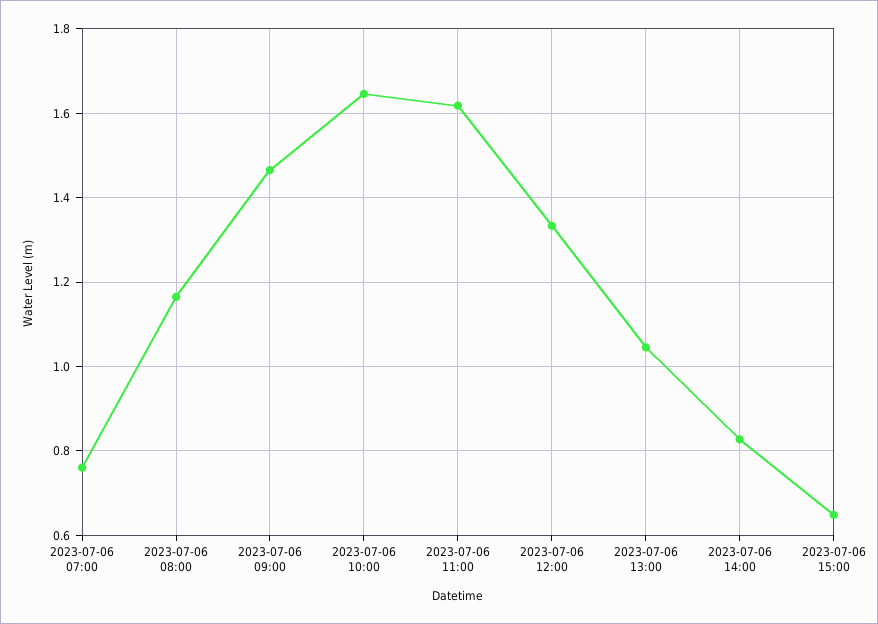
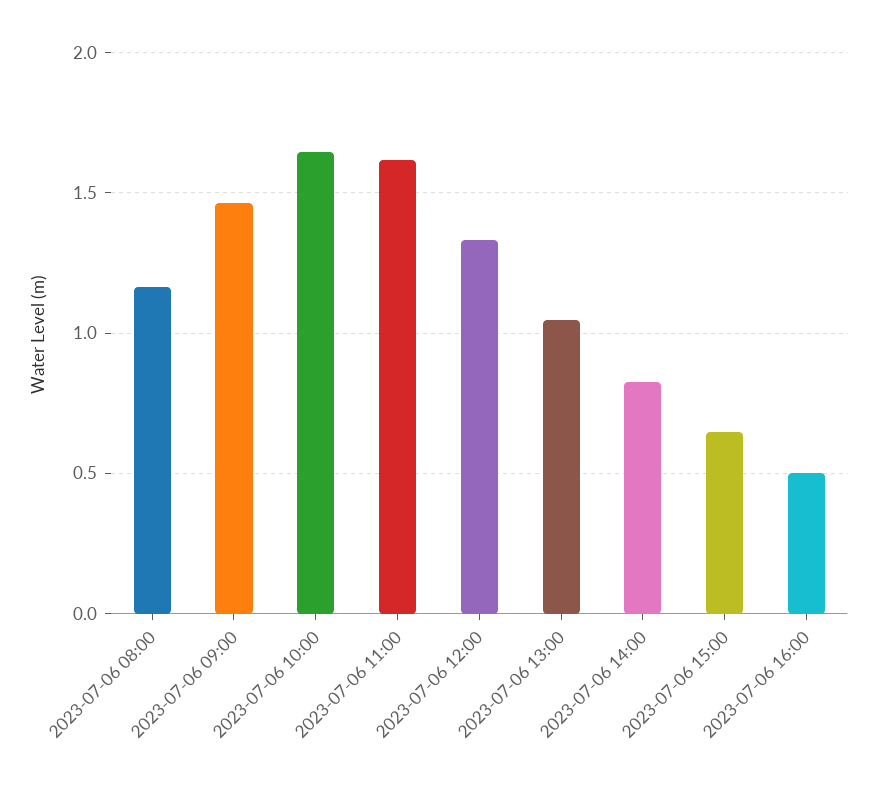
2023-07-06 07:00: 0.76 -> none
2023-07-06 16:00: none -> 0.5

